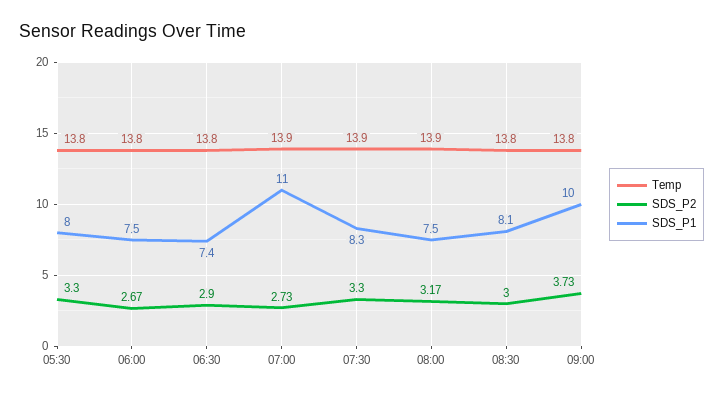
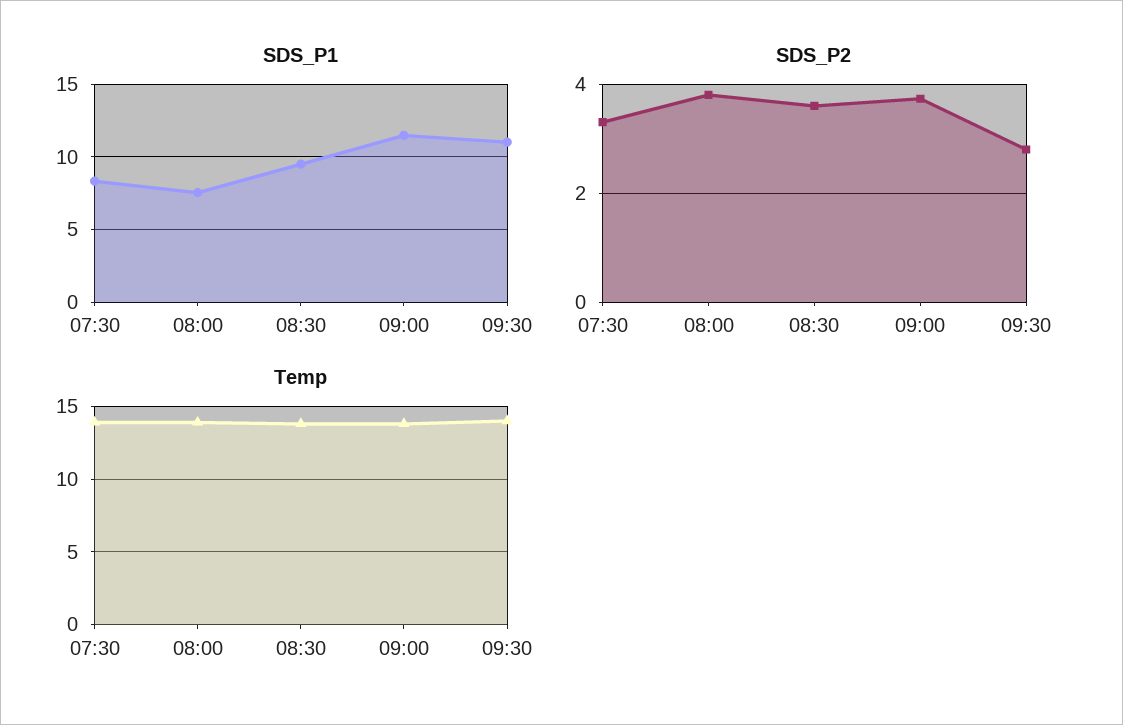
Temp, 05:30: 13.8 -> none
SDS_P2, 05:30: 3.3 -> none
SDS_P1, 05:30: 8 -> none
Temp, 06:00: 13.8 -> none
SDS_P2, 06:00: 2.67 -> none
SDS_P1, 06:00: 7.5 -> none
Temp, 06:30: 13.8 -> none
SDS_P2, 06:30: 2.9 -> none
SDS_P1, 06:30: 7.4 -> none
Temp, 07:00: 13.9 -> none
SDS_P2, 07:00: 2.73 -> none
SDS_P1, 07:00: 11 -> none
SDS_P2, 08:00: 3.17 -> 3.8
SDS_P2, 08:30: 3 -> 3.6
SDS_P1, 08:30: 8.1 -> 9.5
SDS_P1, 09:00: 10 -> 11.5
SDS_P1, 09:30: none -> 11
SDS_P2, 09:30: none -> 2.8
Temp, 09:30: none -> 14

